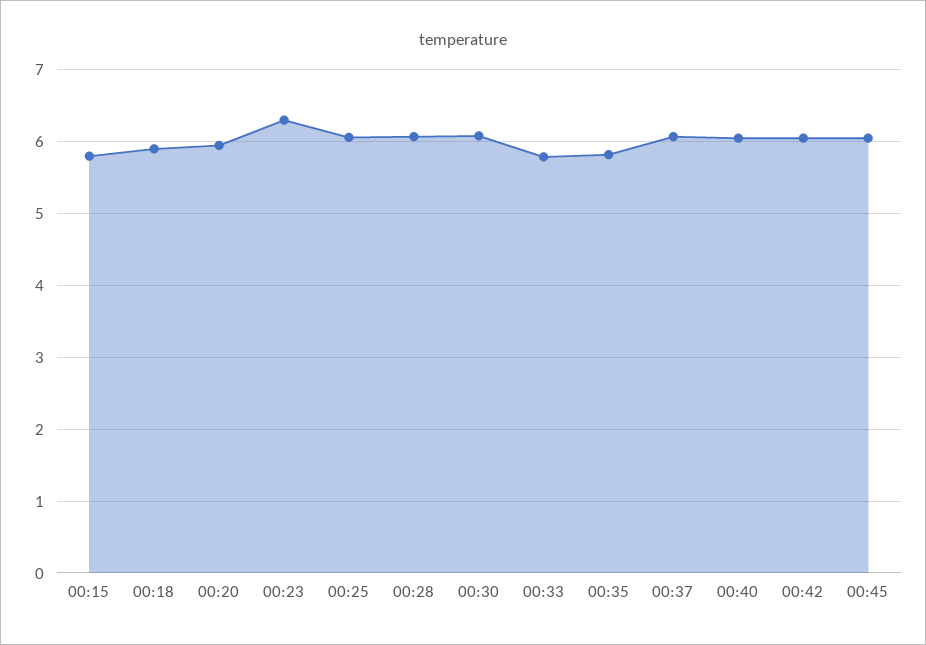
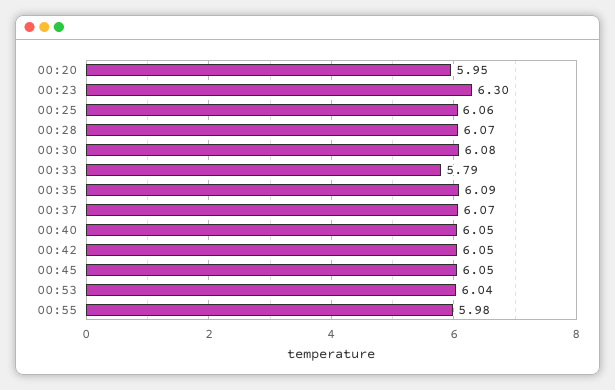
00:15: 5.8 -> none
00:18: 5.9 -> none
00:35: 5.8 -> 6.09
00:53: none -> 6.04
00:55: none -> 5.98

